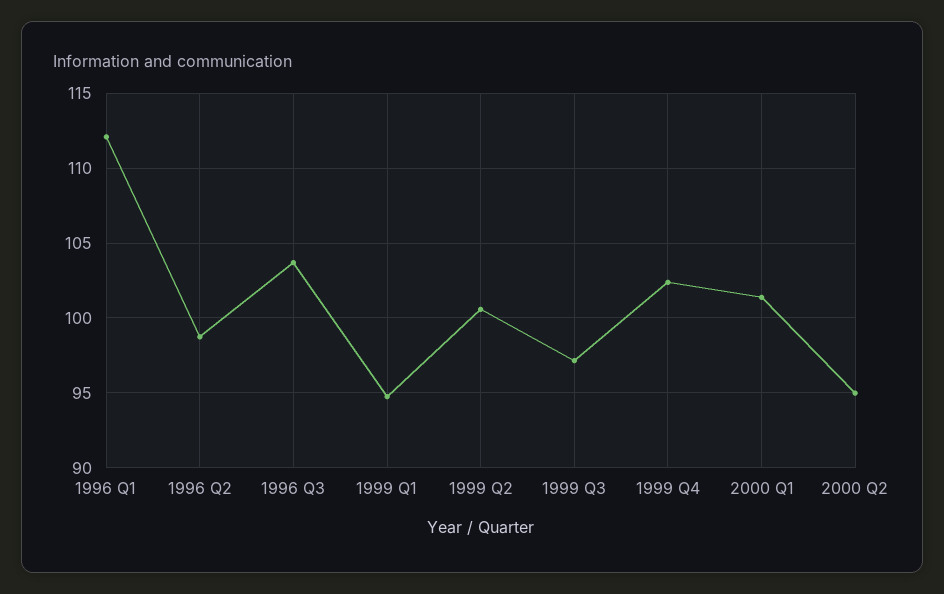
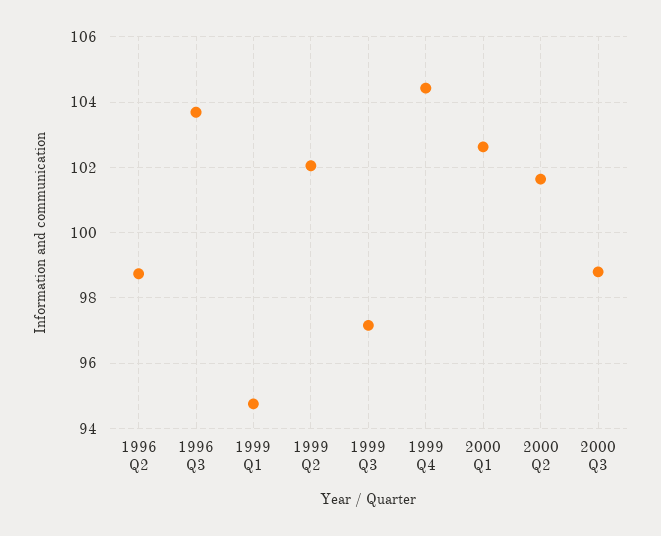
1996 Q1: 112 -> none
1999 Q2: 100.5 -> 102
1999 Q4: 102.5 -> 104.4
2000 Q1: 101.5 -> 102.6
2000 Q2: 95 -> 101.6
2000 Q3: none -> 98.8

